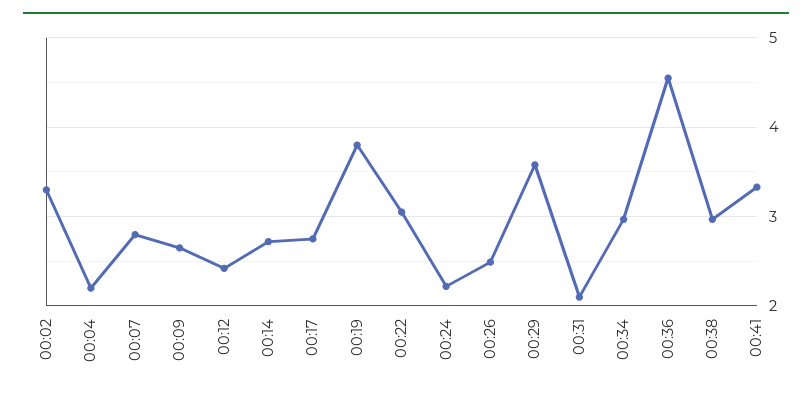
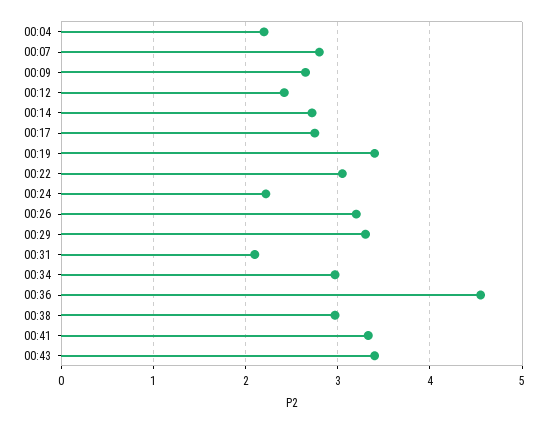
00:02: 3.3 -> none
00:19: 3.8 -> 3.4
00:26: 2.5 -> 3.2
00:29: 3.6 -> 3.3
00:43: none -> 3.4

